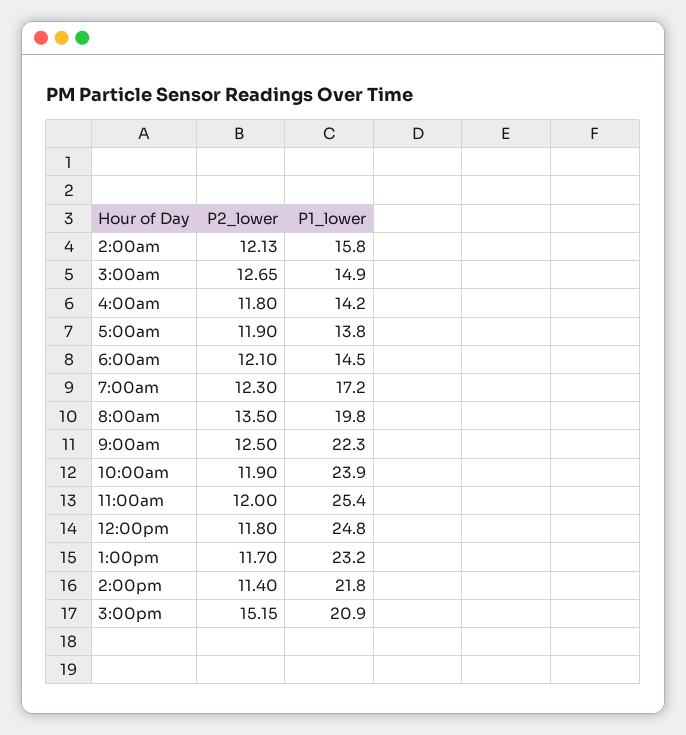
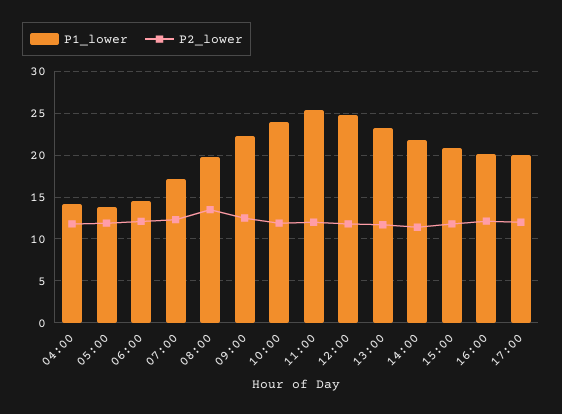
P2_lower, 2:00am: 12.13 -> none
P1_lower, 2:00am: 15.8 -> none
P2_lower, 3:00am: 12.65 -> none
P1_lower, 3:00am: 14.9 -> none
P2_lower, 3:00pm: 15.15 -> 12
P1_lower, 16:00: none -> 20
P2_lower, 16:00: none -> 12
P1_lower, 17:00: none -> 20
P2_lower, 17:00: none -> 12

